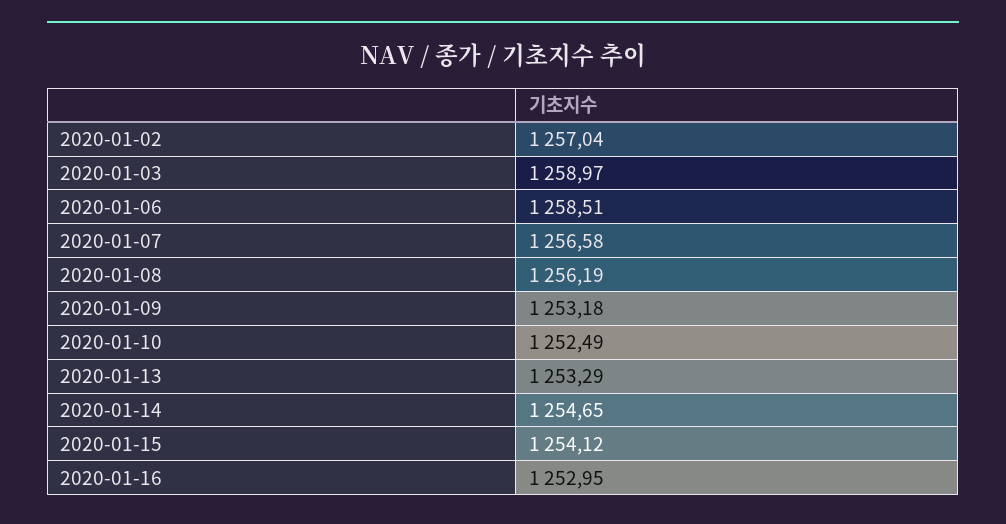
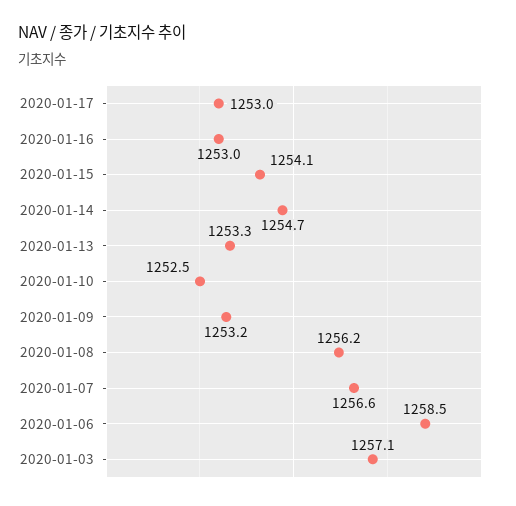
2020-01-02: 1257.04 -> none
2020-01-03: 1258.97 -> 1257.1
2020-01-17: none -> 1253

